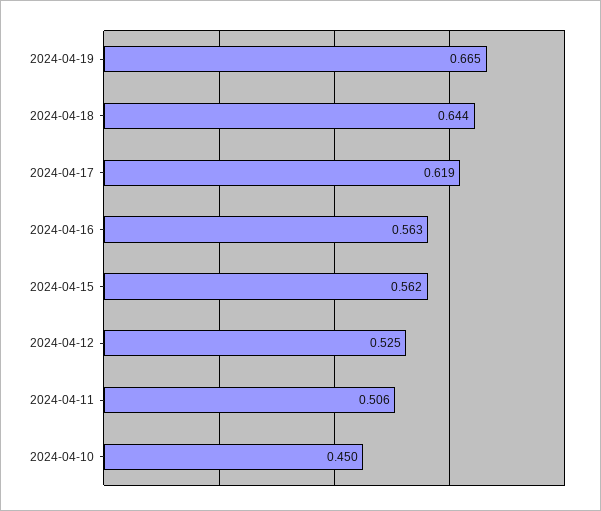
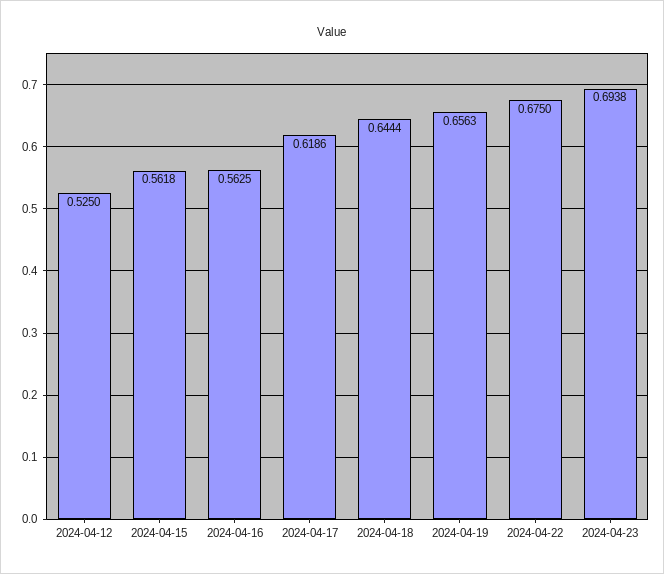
2024-04-19: 0.665 -> 0.6563
2024-04-11: 0.506 -> none
2024-04-10: 0.45 -> none
2024-04-22: none -> 0.675
2024-04-23: none -> 0.6938

